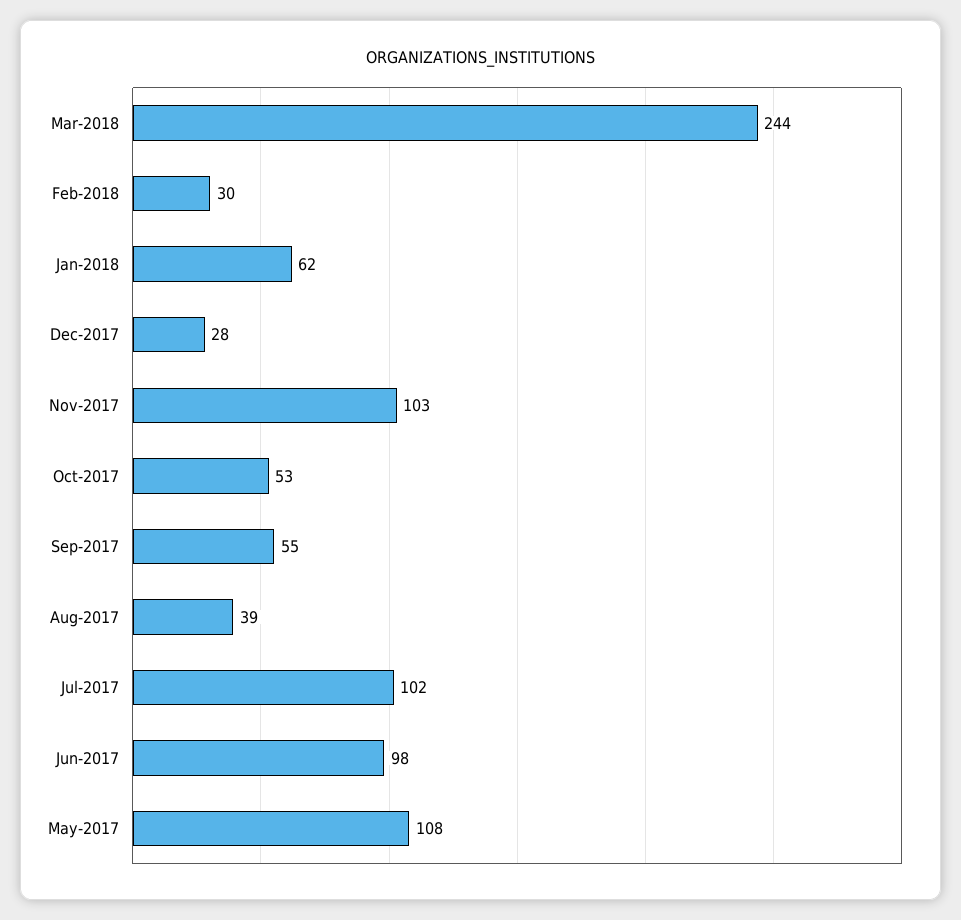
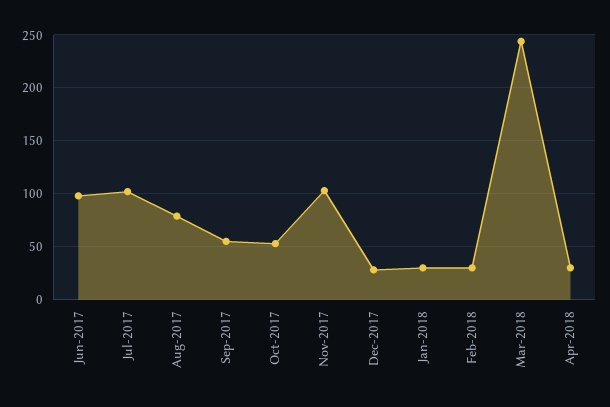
Jan-2018: 62 -> 30
Aug-2017: 39 -> 80
May-2017: 108 -> none
Apr-2018: none -> 30

